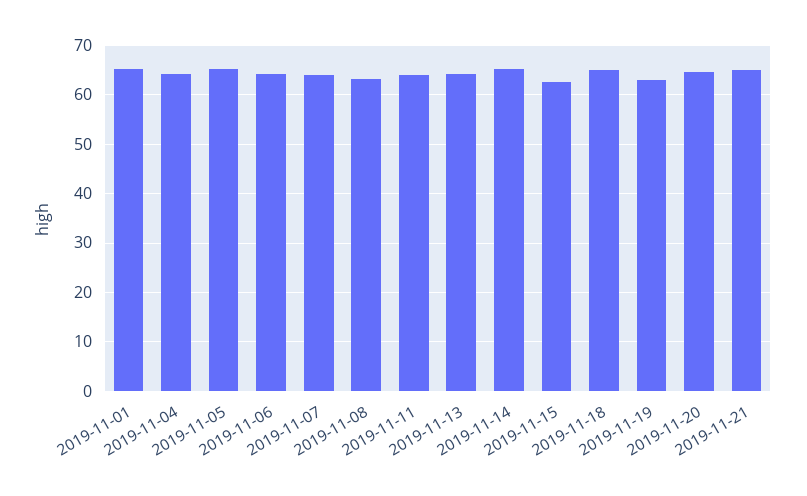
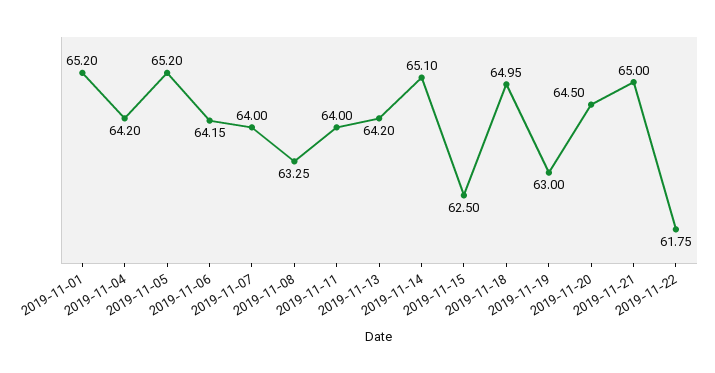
2019-11-22: none -> 61.75

